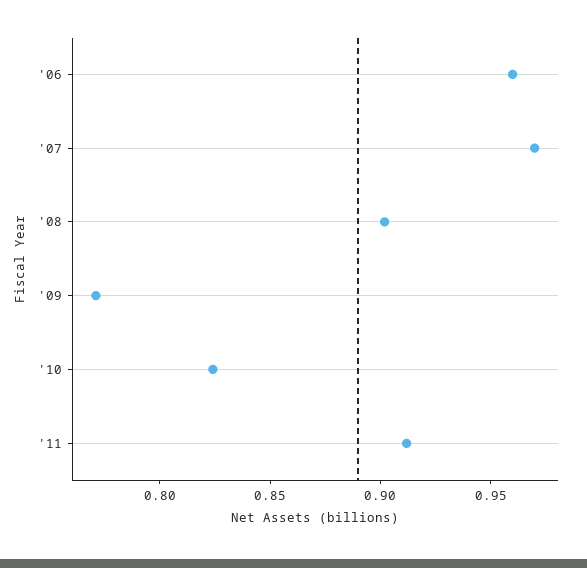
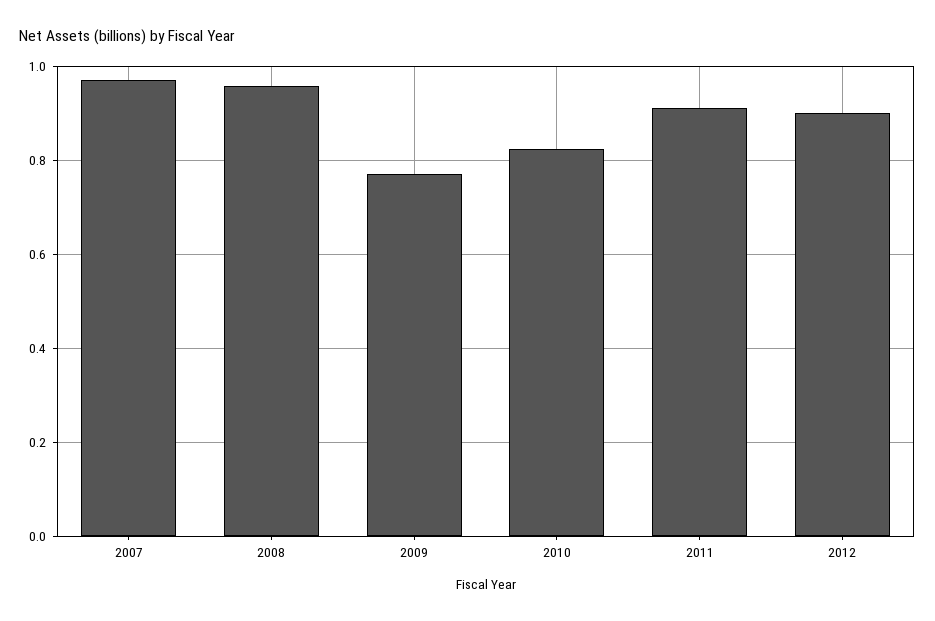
'06: 0.96 -> none
'08: 0.9 -> 0.96
2012: none -> 0.9

